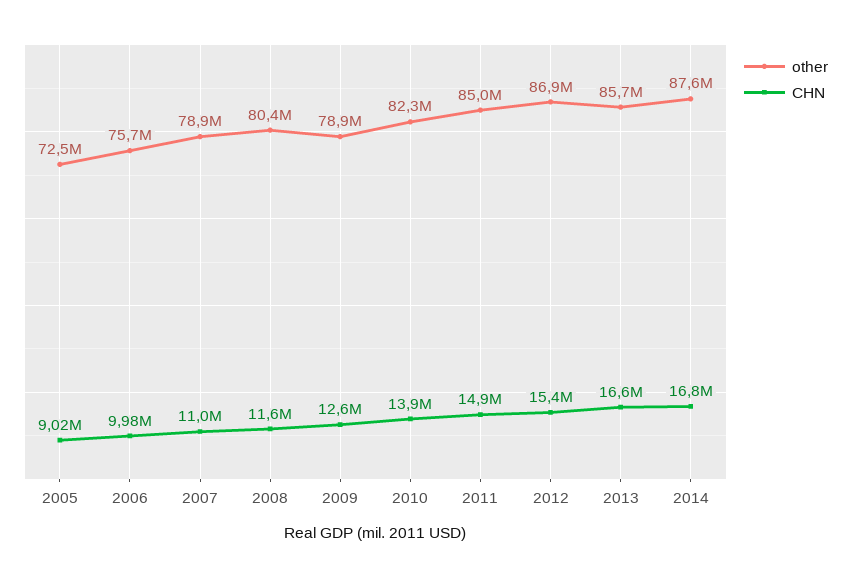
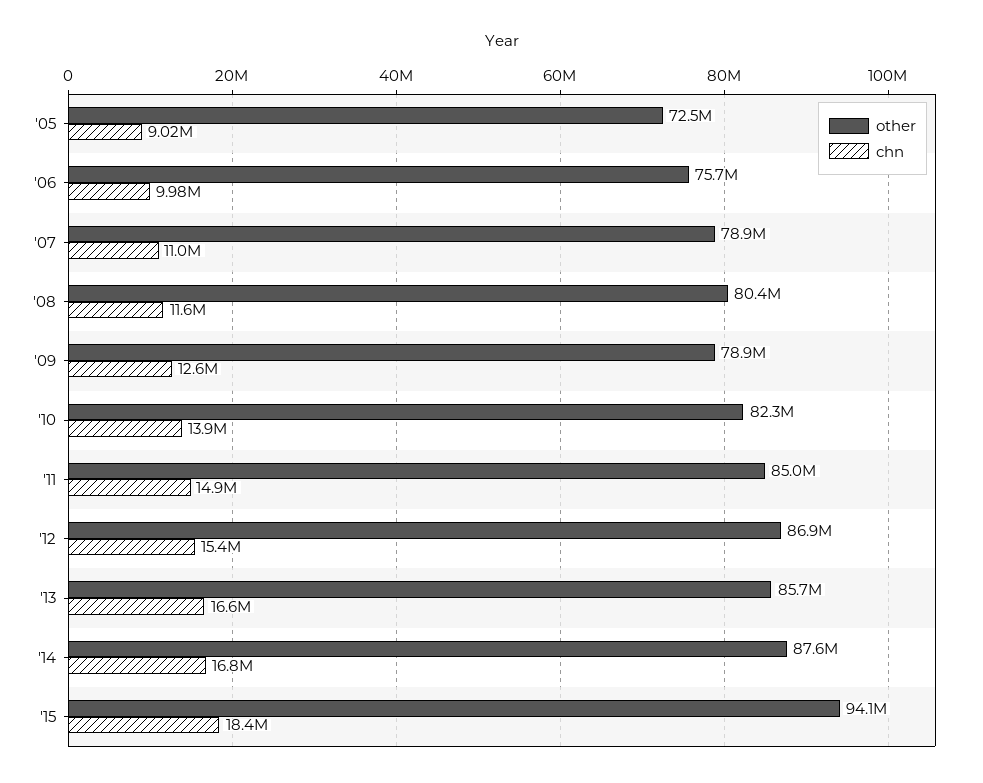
other, '15: none -> 94100000
CHN, '15: none -> 18400000

